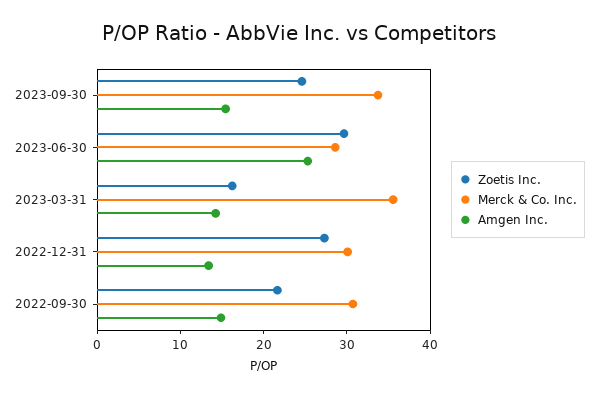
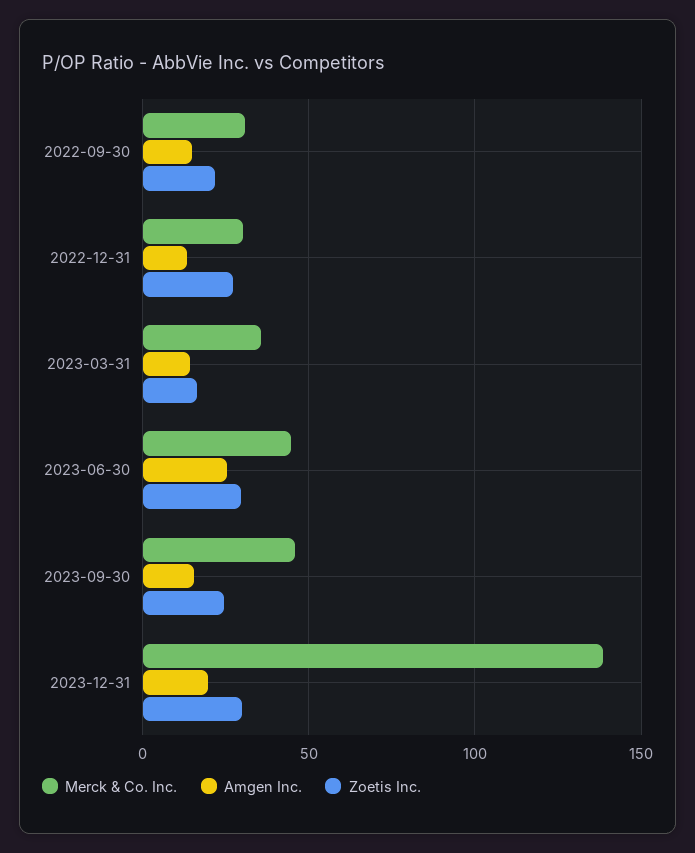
Merck & Co. Inc., 2023-09-30: 34 -> 45
Merck & Co. Inc., 2023-06-30: 28 -> 45
Merck & Co. Inc., 2023-12-31: none -> 140
Amgen Inc., 2023-12-31: none -> 20
Zoetis Inc., 2023-12-31: none -> 30

